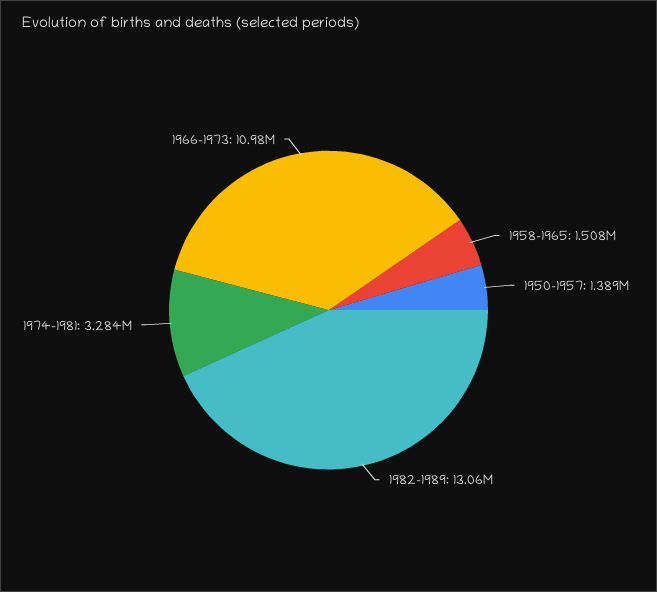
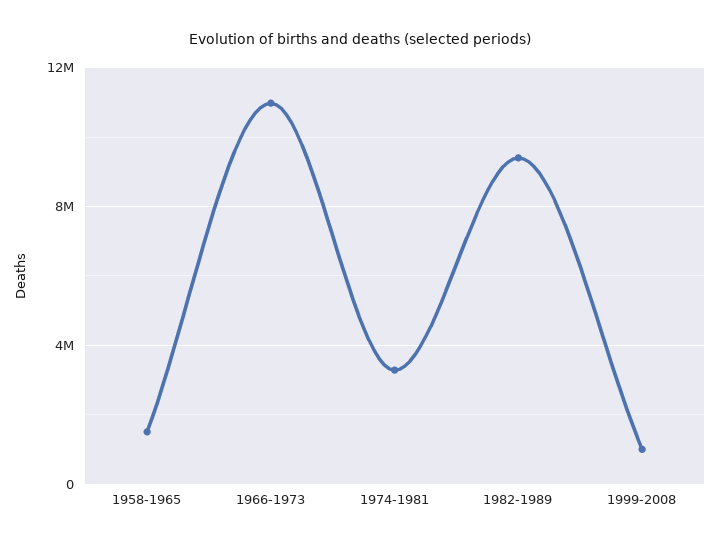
1950-1957: 1389000 -> none
1982-1989: 13060000 -> 9500000
1999-2008: none -> 1000000

